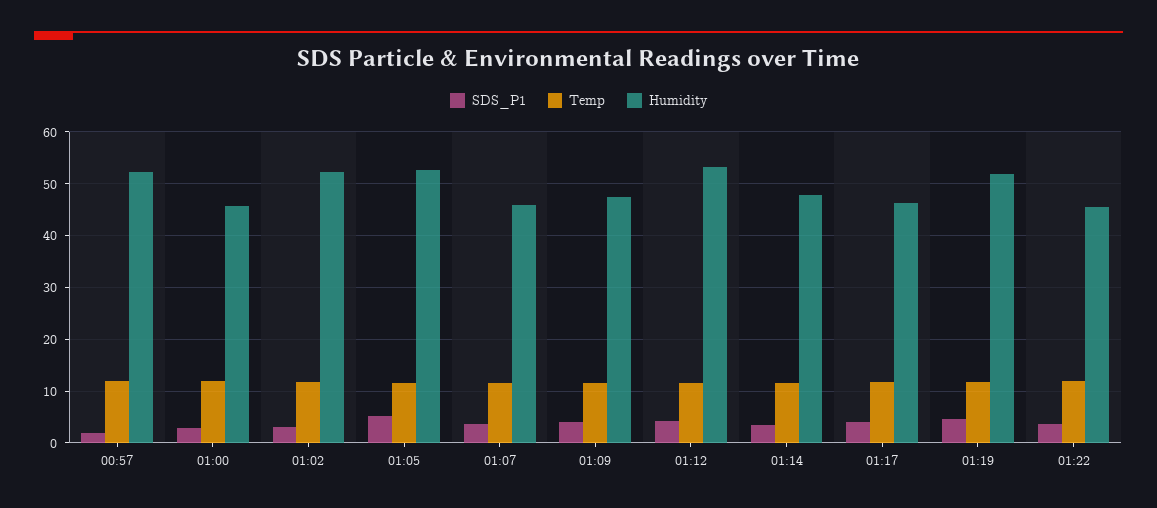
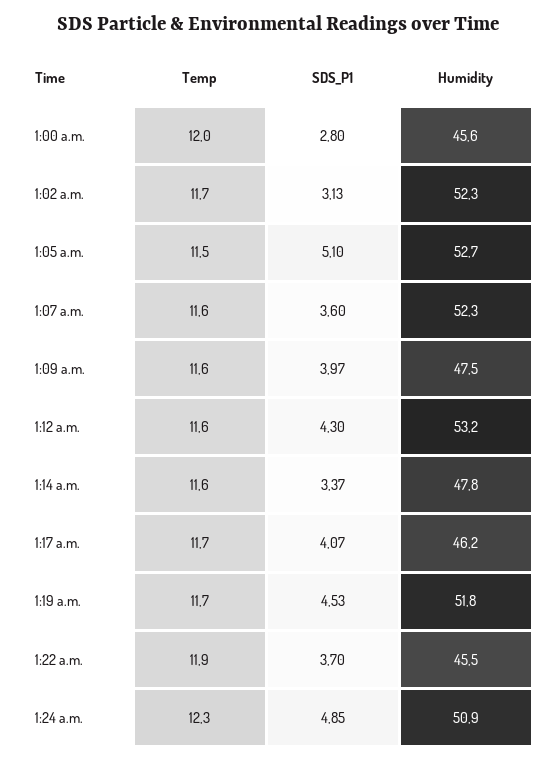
SDS_P1, 00:57: 2 -> none
Temp, 00:57: 12 -> none
Humidity, 00:57: 52 -> none
Humidity, 01:07: 46 -> 52.3
Temp, 1:24 a.m.: none -> 12.3
SDS_P1, 1:24 a.m.: none -> 4.85
Humidity, 1:24 a.m.: none -> 50.9

